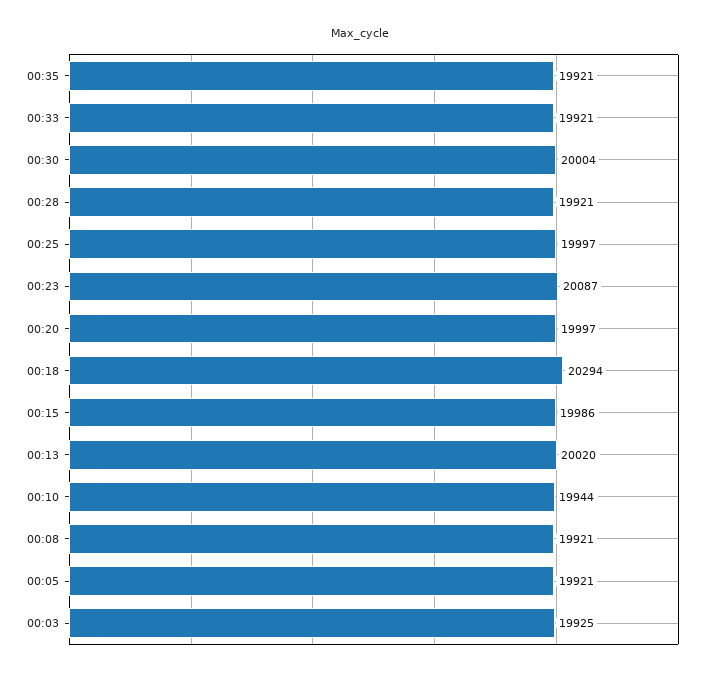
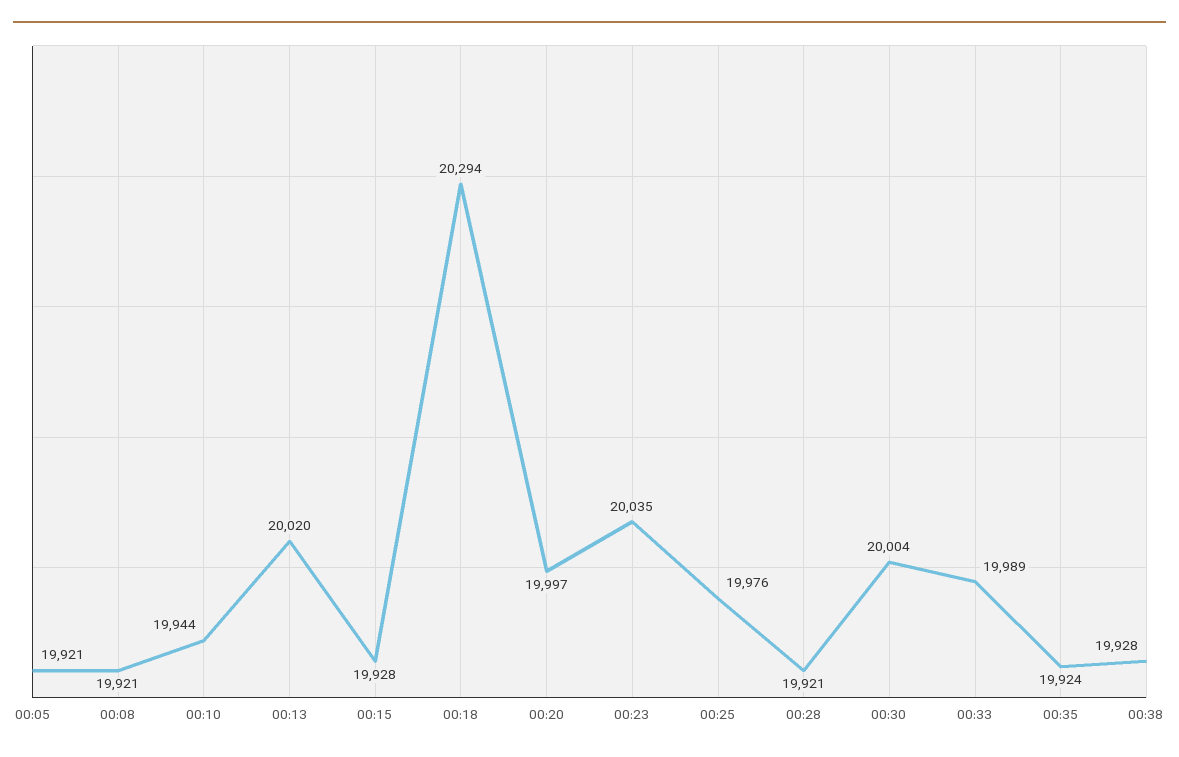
00:35: 19921 -> 19924
00:33: 19921 -> 19989
00:25: 19997 -> 19976
00:23: 20087 -> 20035
00:15: 19986 -> 19928
00:03: 19925 -> none
00:38: none -> 19928

